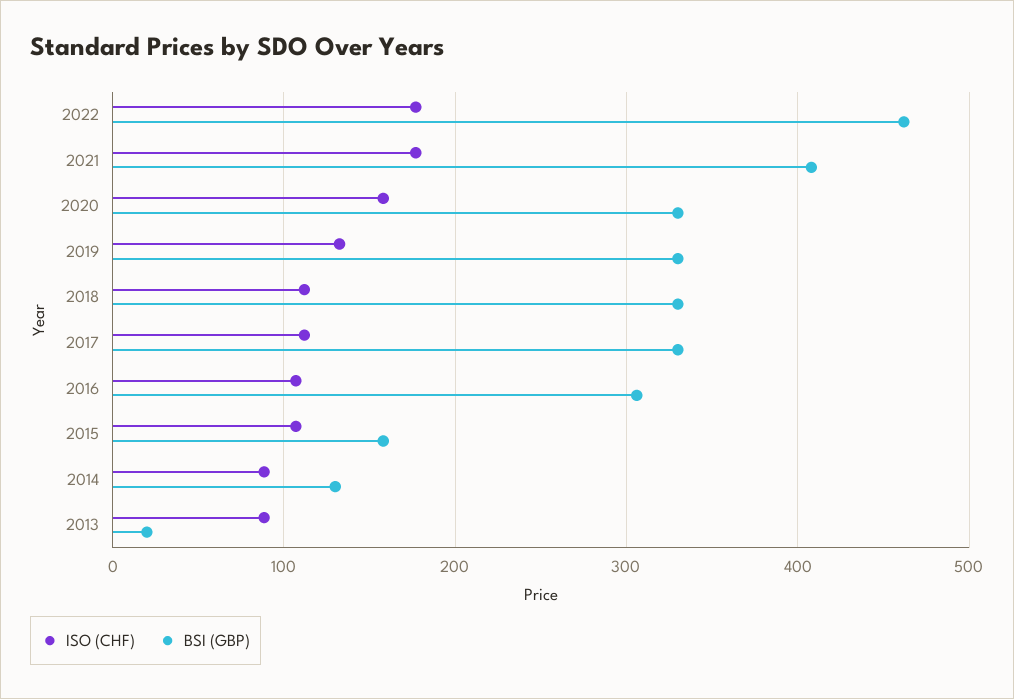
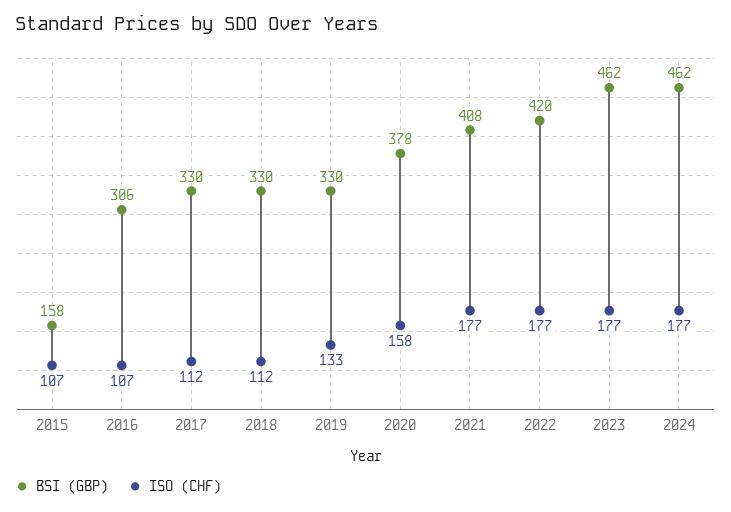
BSI (GBP), 2022: 460 -> 420
BSI (GBP), 2020: 330 -> 378
ISO (CHF), 2014: 90 -> none
BSI (GBP), 2014: 130 -> none
ISO (CHF), 2013: 90 -> none
BSI (GBP), 2013: 20 -> none
BSI (GBP), 2023: none -> 462
ISO (CHF), 2023: none -> 177
BSI (GBP), 2024: none -> 462
ISO (CHF), 2024: none -> 177

